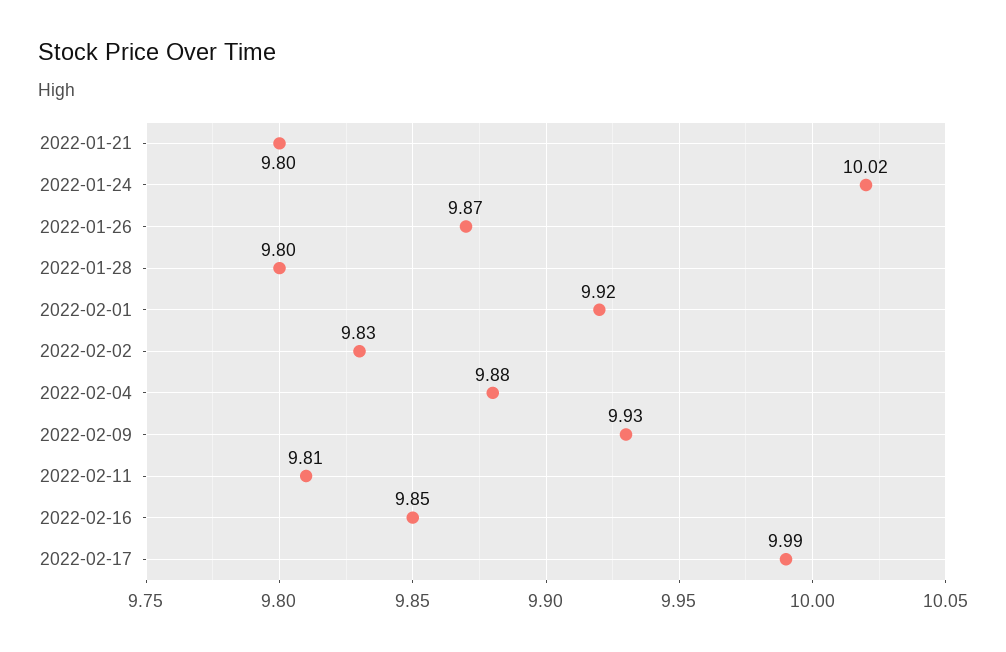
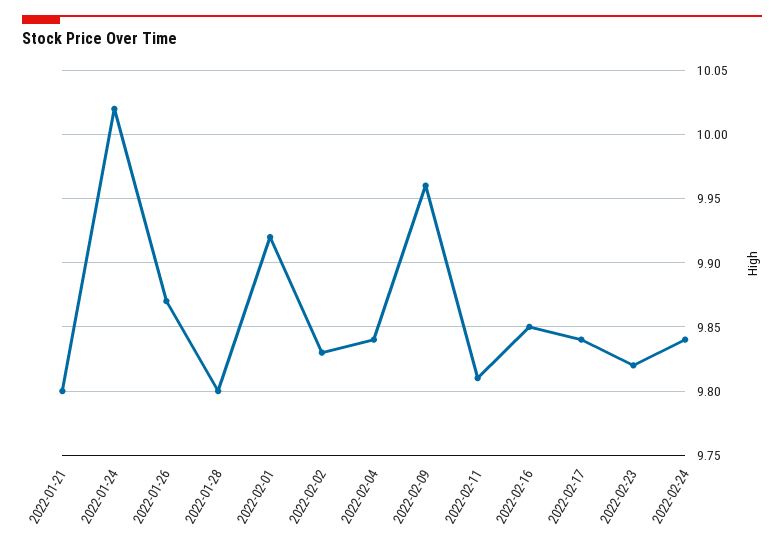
2022-02-04: 9.88 -> 9.84
2022-02-09: 9.93 -> 9.96
2022-02-17: 9.99 -> 9.84
2022-02-23: none -> 9.82
2022-02-24: none -> 9.84

